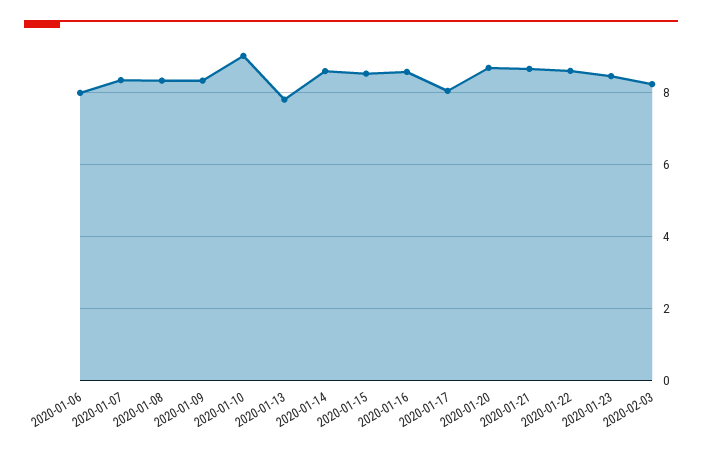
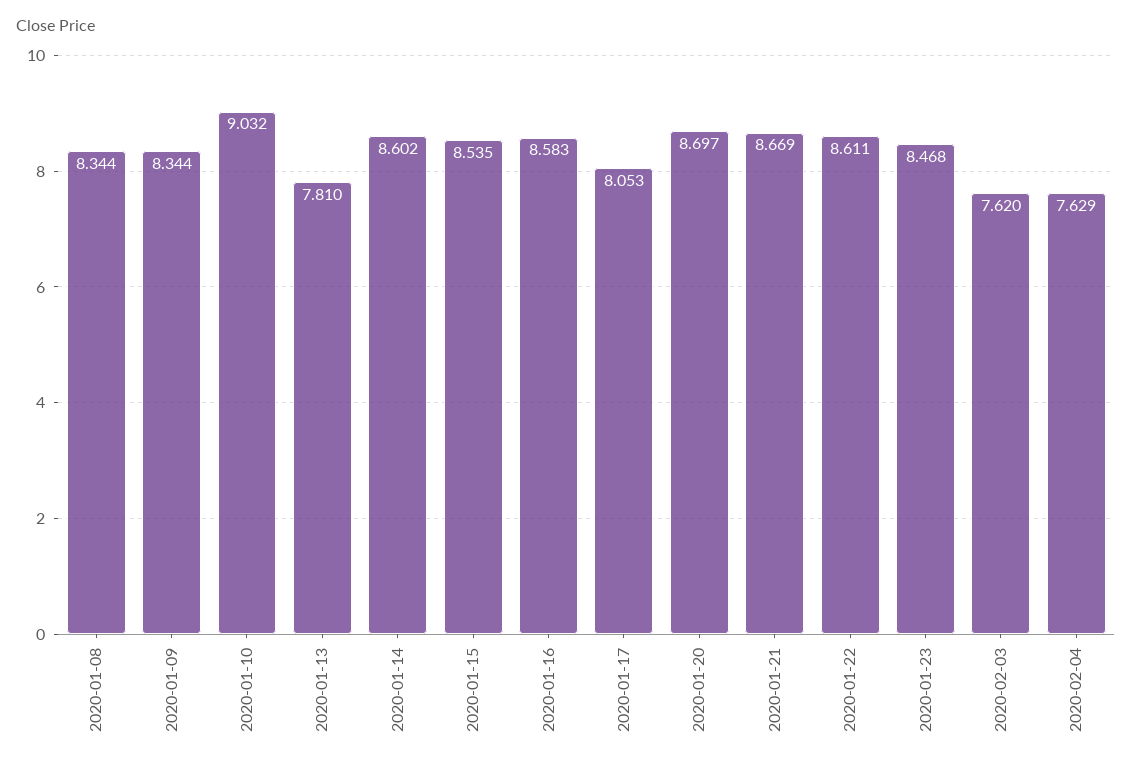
2020-01-06: 8 -> none
2020-01-07: 8.4 -> none
2020-02-03: 8.2 -> 7.62
2020-02-04: none -> 7.629

